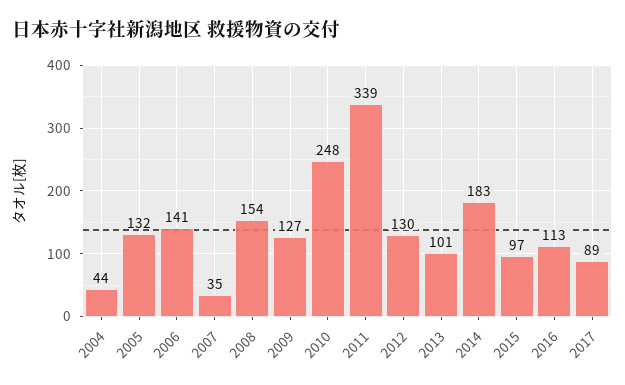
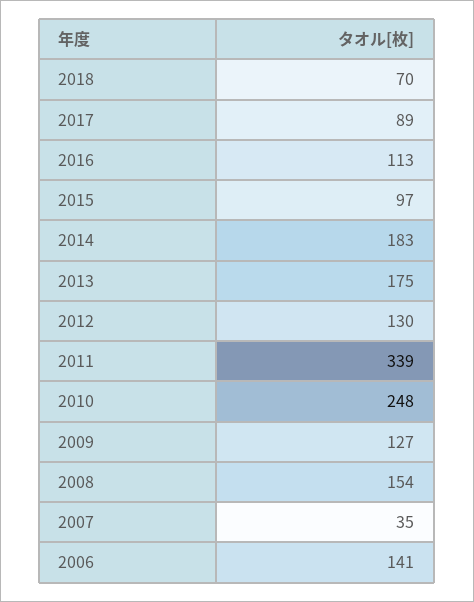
2004: 44 -> none
2005: 132 -> none
2013: 101 -> 175
2018: none -> 70

